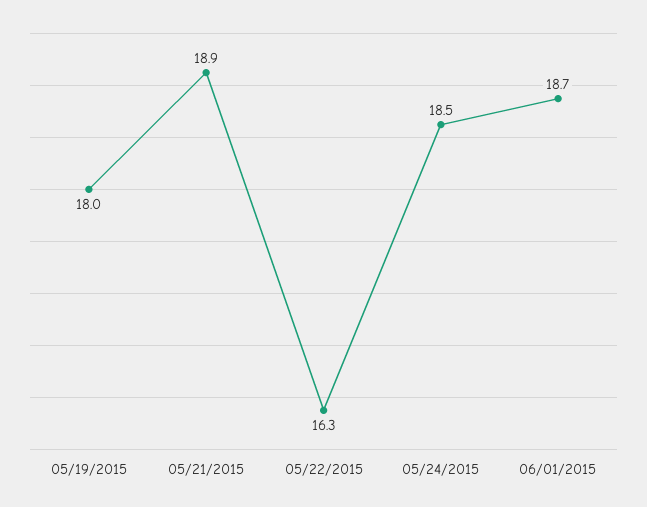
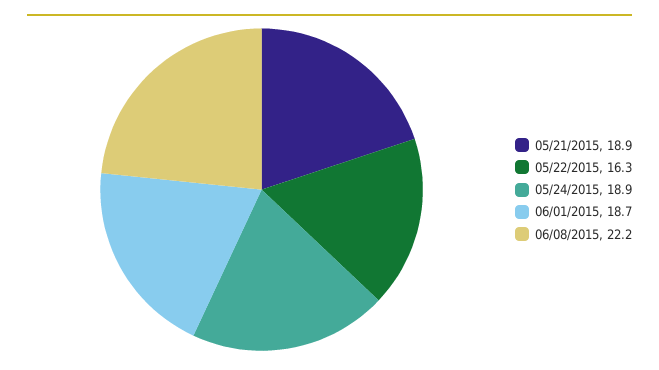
05/19/2015: 18 -> none
05/24/2015: 18.5 -> 18.9
06/08/2015: none -> 22.2

